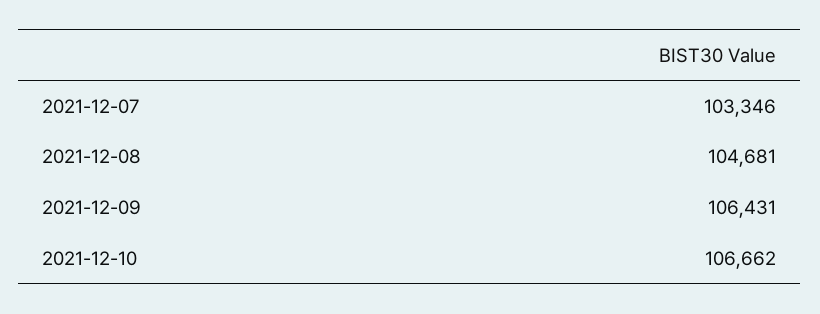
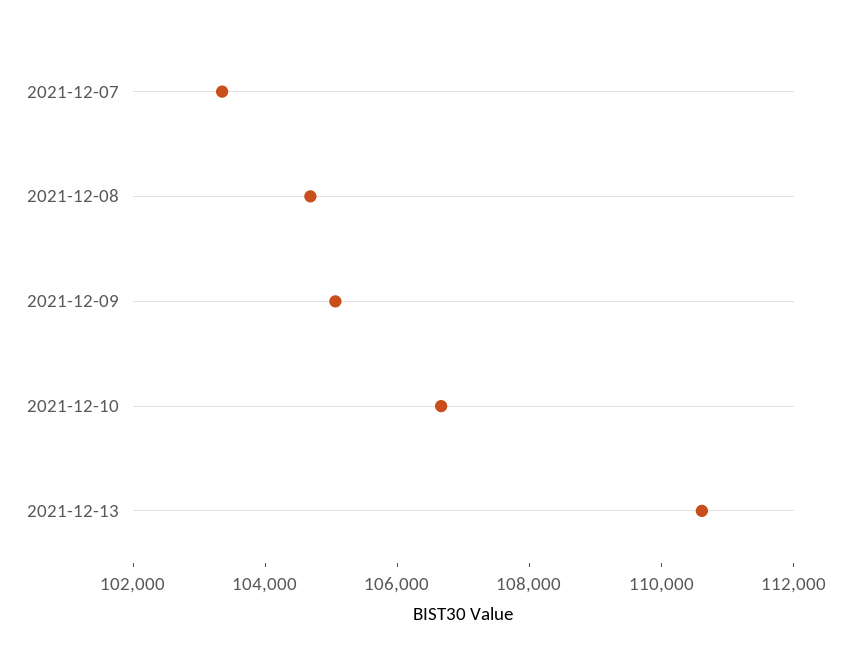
2021-12-09: 106431 -> 105000
2021-12-13: none -> 110500

